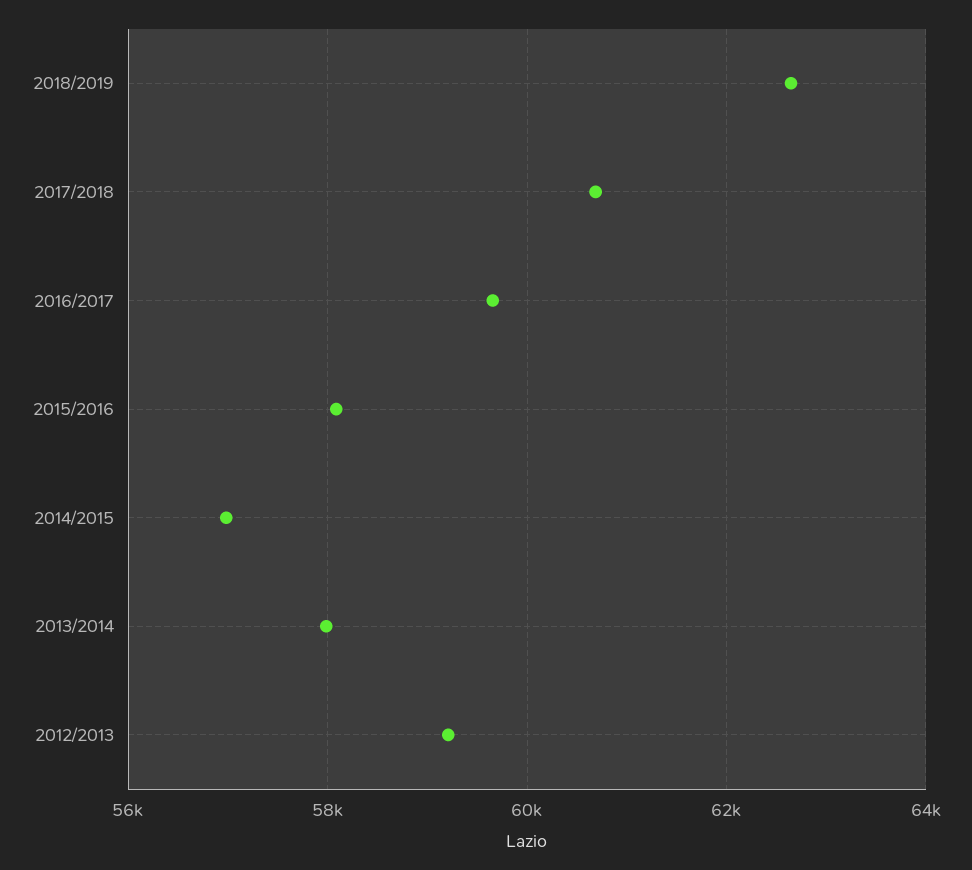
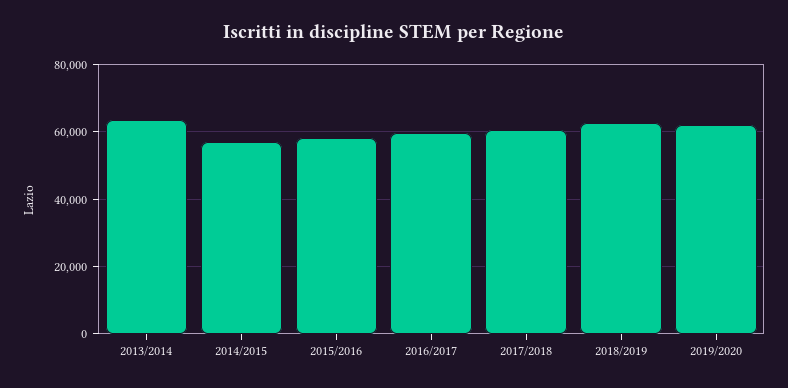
2013/2014: 58000 -> 64000
2012/2013: 59200 -> none
2019/2020: none -> 62000

